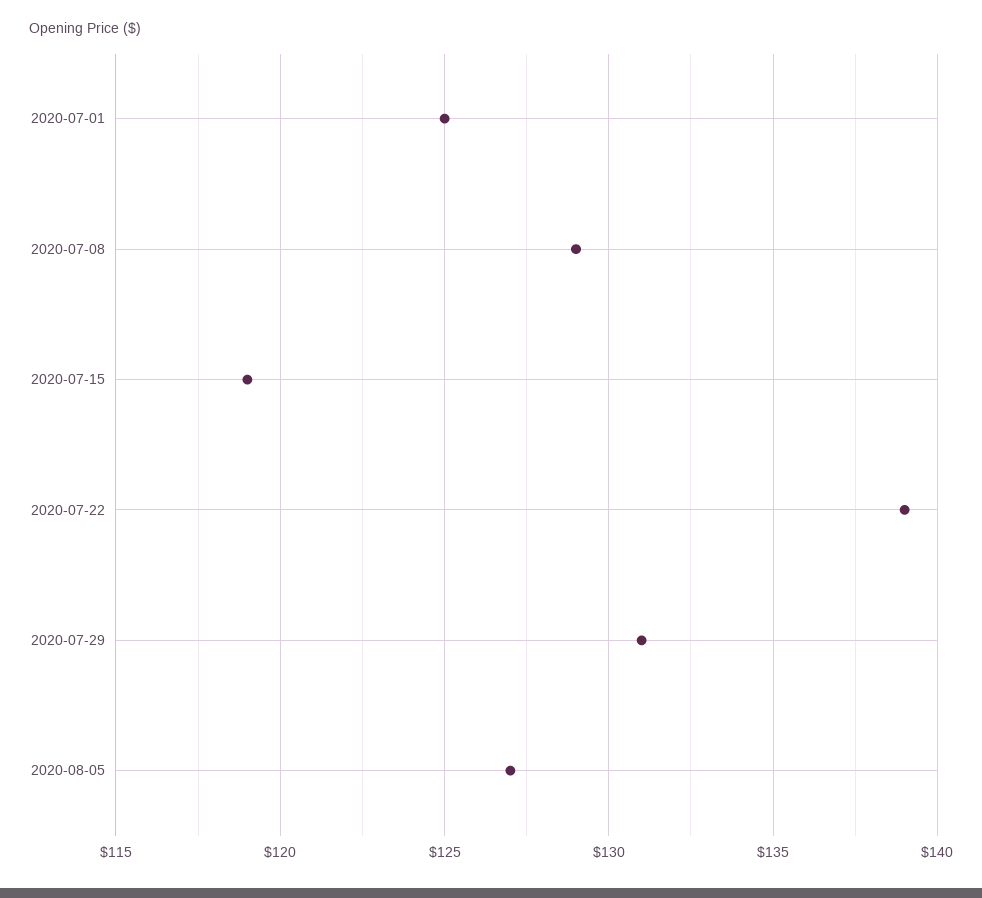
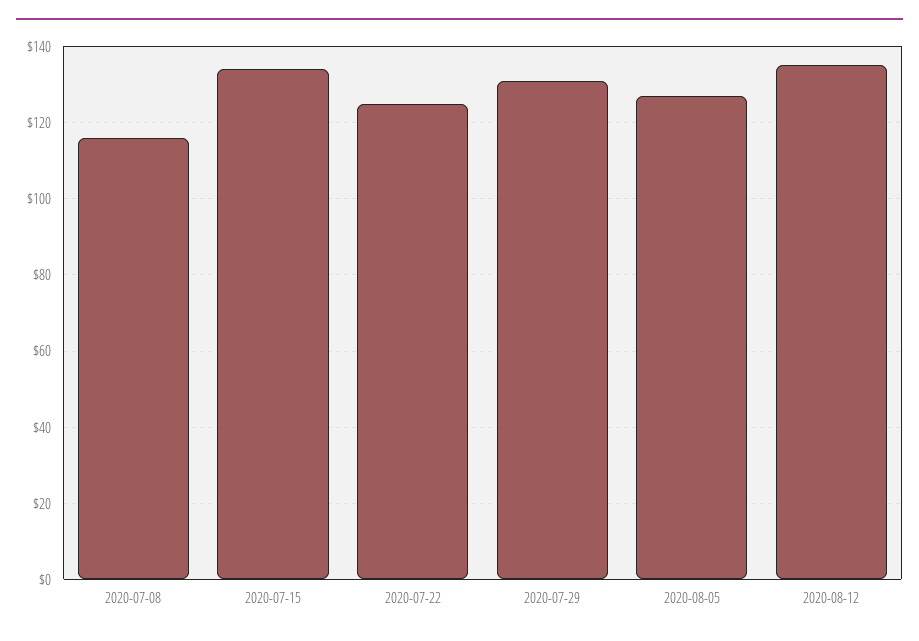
2020-07-01: 125 -> none
2020-07-08: 129 -> 115
2020-07-15: 119 -> 135
2020-07-22: 139 -> 125
2020-08-12: none -> 135

